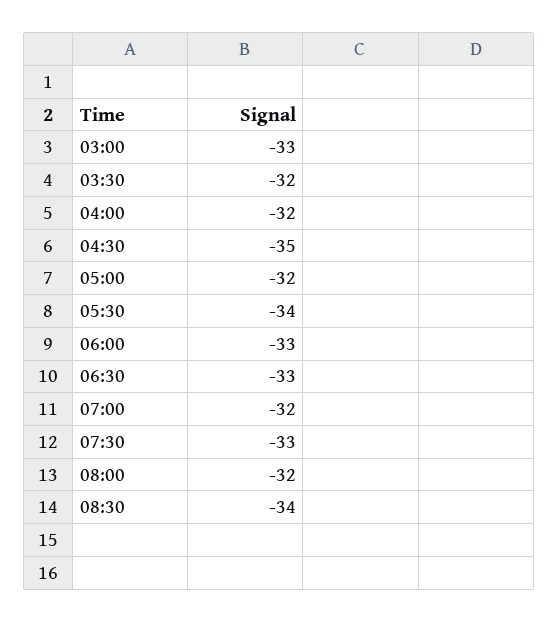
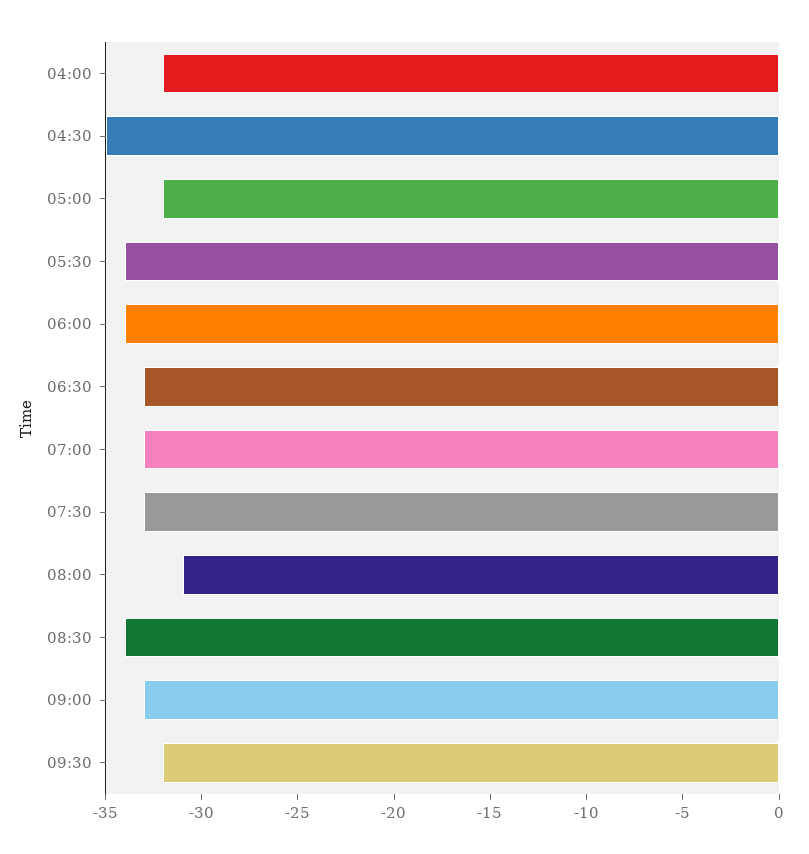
03:00: -33 -> none
03:30: -32 -> none
06:00: -33 -> -34
07:00: -32 -> -33
08:00: -32 -> -31
09:00: none -> -33
09:30: none -> -32

